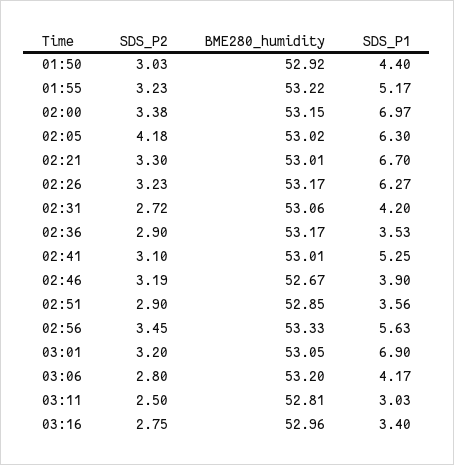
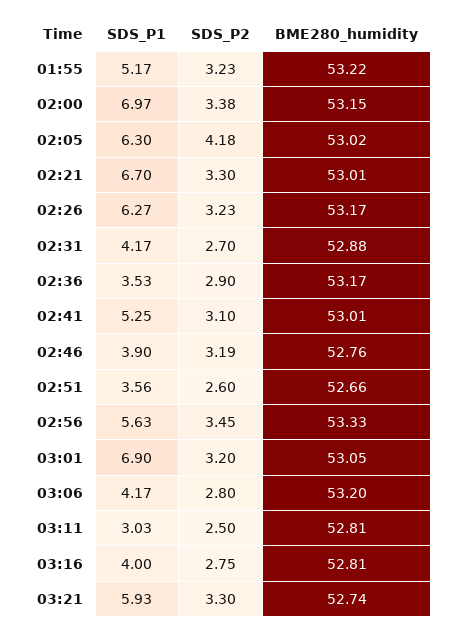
SDS_P2, 01:50: 3.03 -> none
BME280_humidity, 01:50: 52.92 -> none
SDS_P1, 01:50: 4.4 -> none
SDS_P2, 02:31: 2.72 -> 2.7
BME280_humidity, 02:31: 53.06 -> 52.88
SDS_P1, 02:31: 4.2 -> 4.17
BME280_humidity, 02:46: 52.67 -> 52.76
SDS_P2, 02:51: 2.9 -> 2.6
BME280_humidity, 02:51: 52.85 -> 52.66
BME280_humidity, 03:16: 52.96 -> 52.81
SDS_P1, 03:16: 3.4 -> 4
SDS_P1, 03:21: none -> 5.93
SDS_P2, 03:21: none -> 3.3
BME280_humidity, 03:21: none -> 52.74

